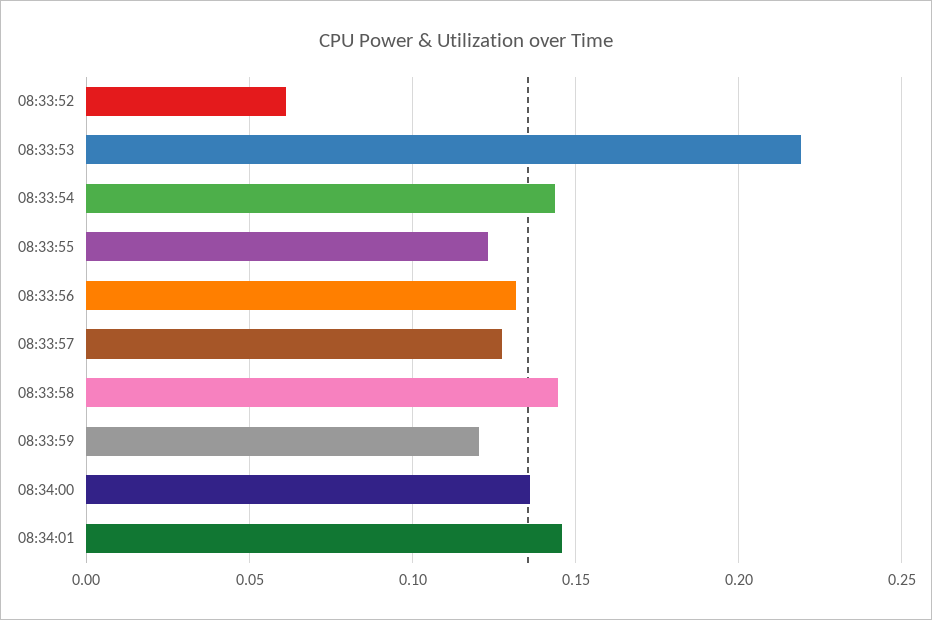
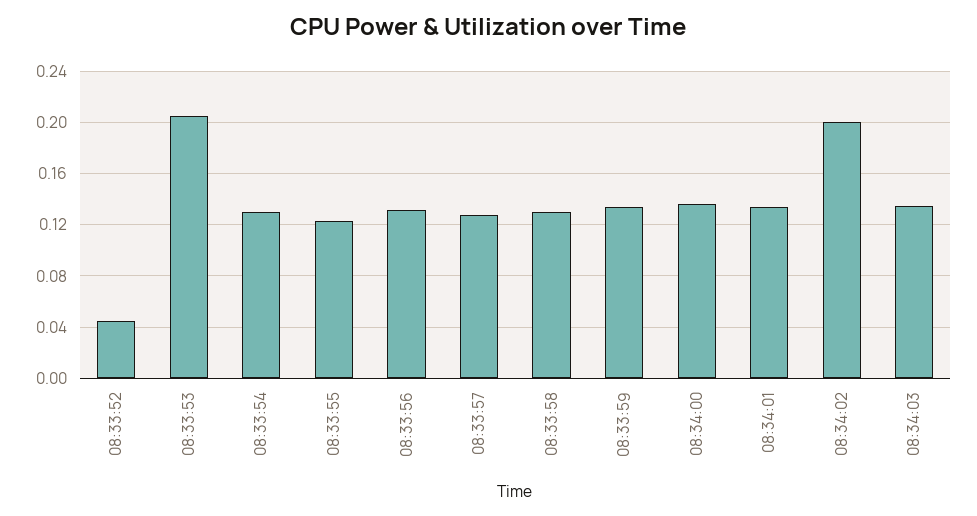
08:33:52: 0.06 -> 0.045
08:33:53: 0.22 -> 0.205
08:33:54: 0.145 -> 0.13
08:33:58: 0.145 -> 0.13
08:33:59: 0.12 -> 0.135
08:34:01: 0.145 -> 0.135
08:34:02: none -> 0.2
08:34:03: none -> 0.135

